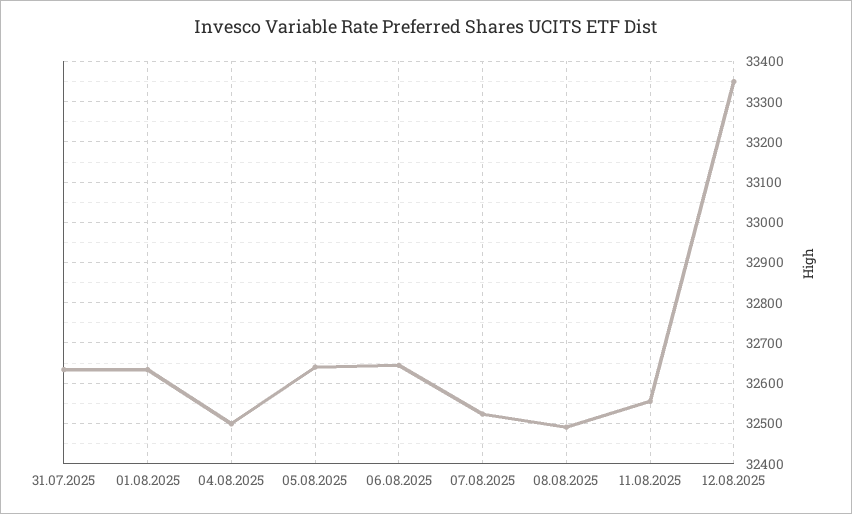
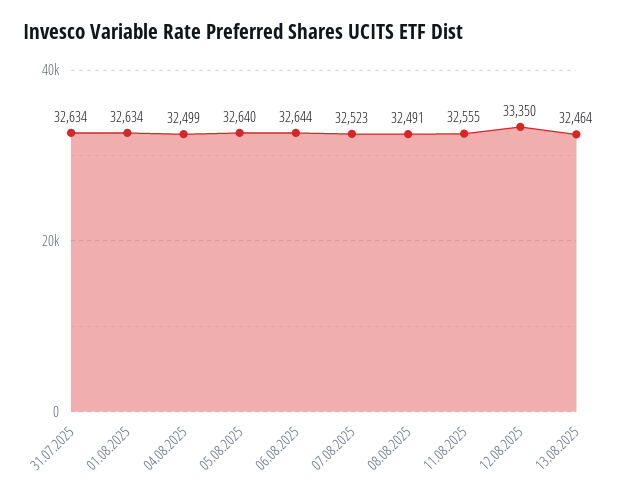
13.08.2025: none -> 32464

